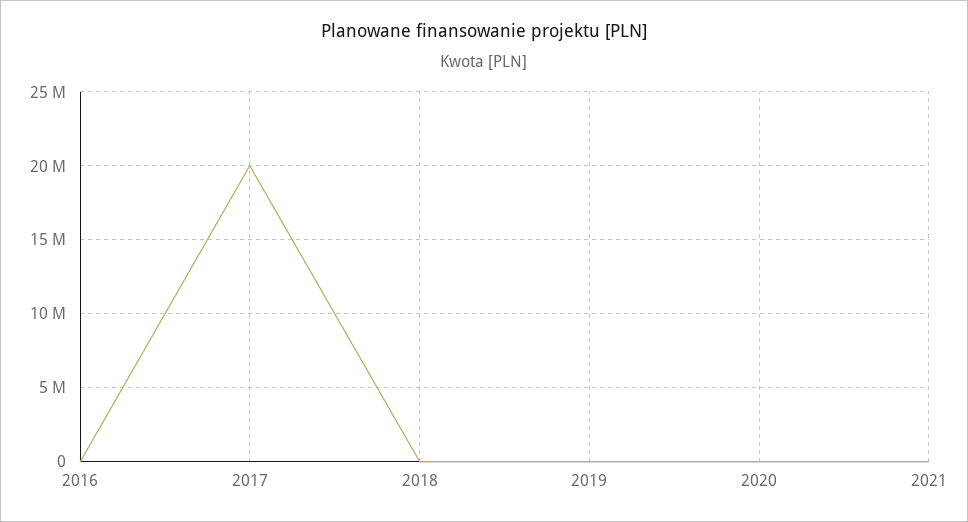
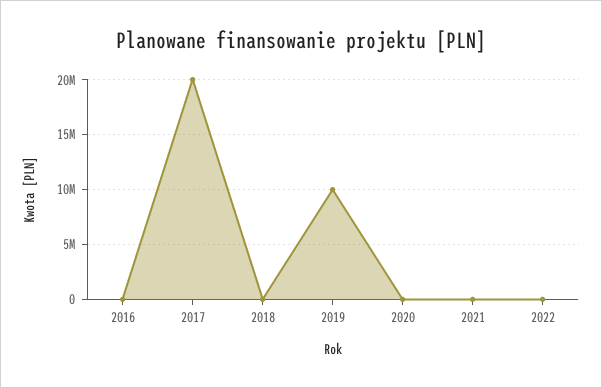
2019: 0 -> 10000000
2022: none -> 0

